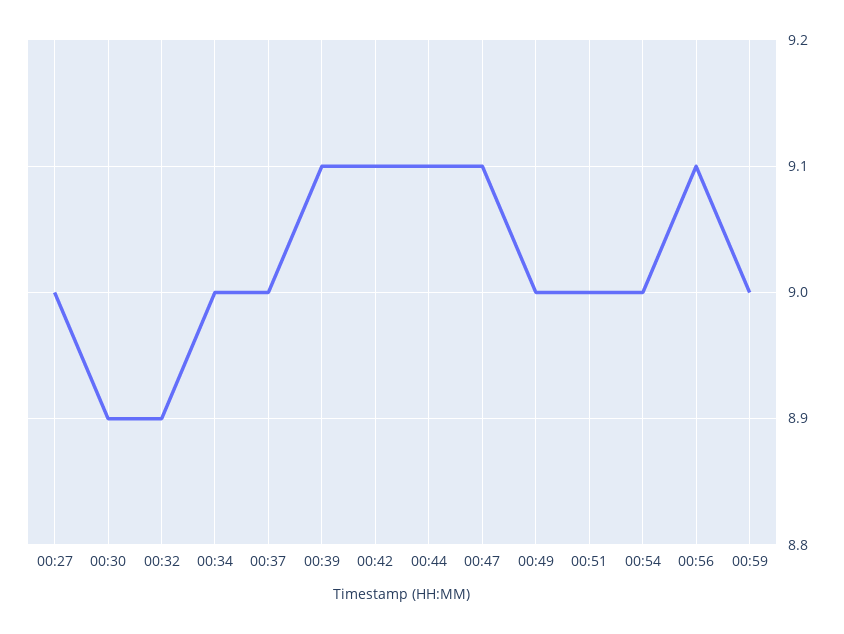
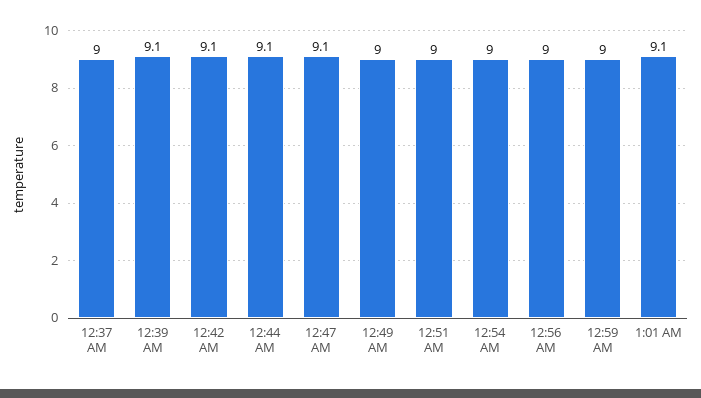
00:27: 9 -> none
00:30: 8.9 -> none
00:32: 8.9 -> none
00:34: 9 -> none
00:56: 9.1 -> 9
1:01 AM: none -> 9.1

